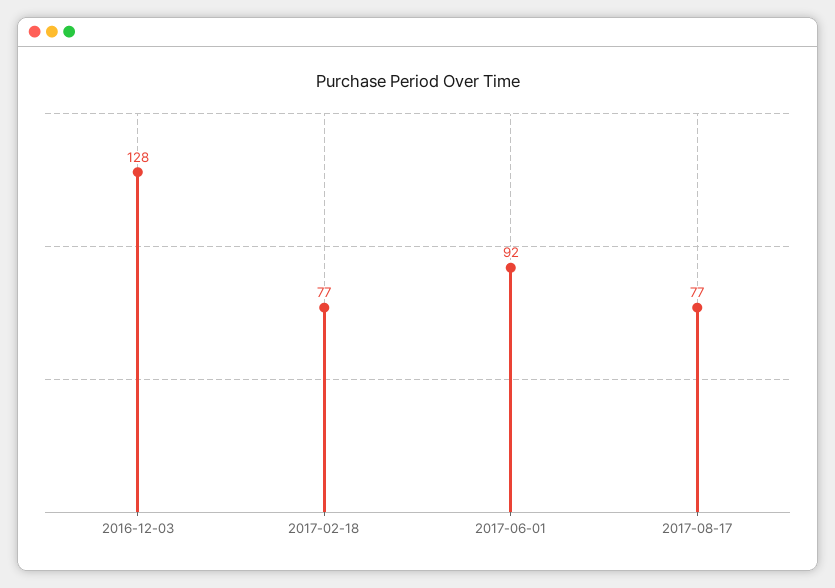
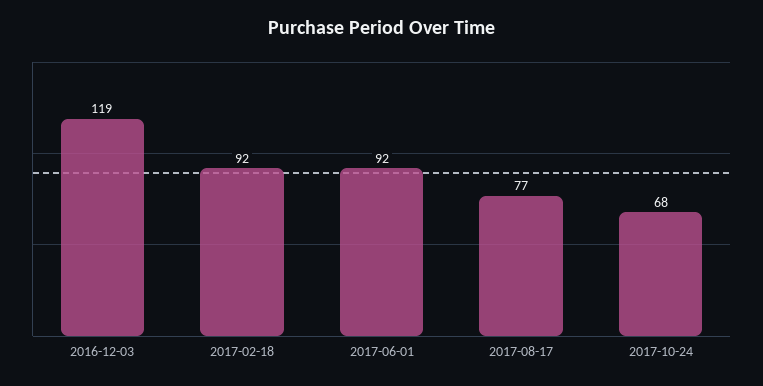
2016-12-03: 128 -> 119
2017-02-18: 77 -> 92
2017-10-24: none -> 68

